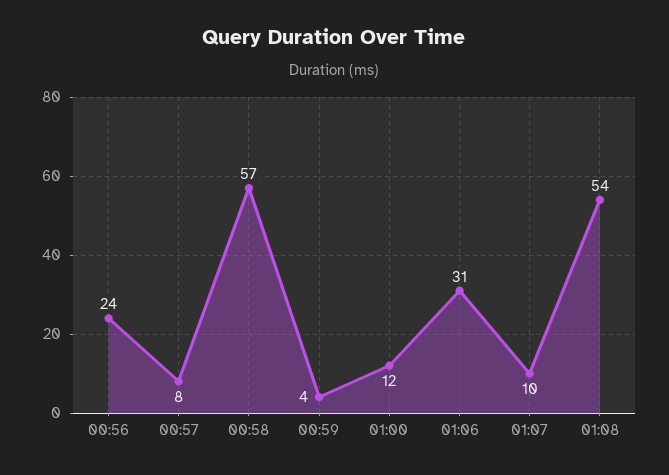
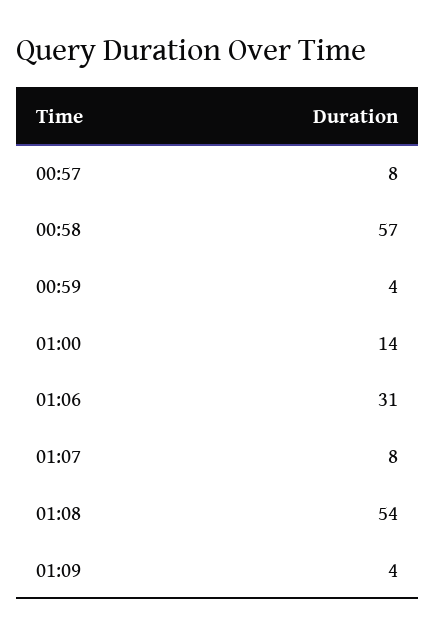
00:56: 24 -> none
01:00: 12 -> 14
01:07: 10 -> 8
01:09: none -> 4

